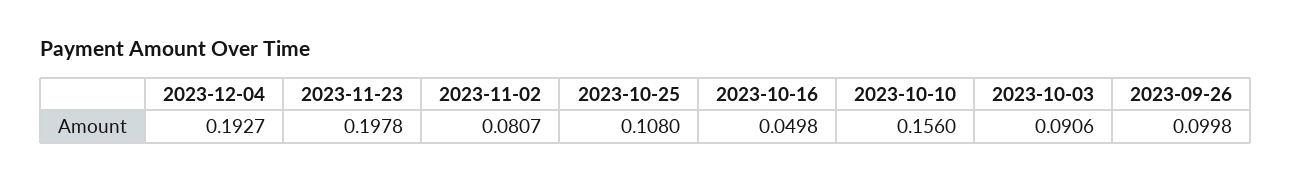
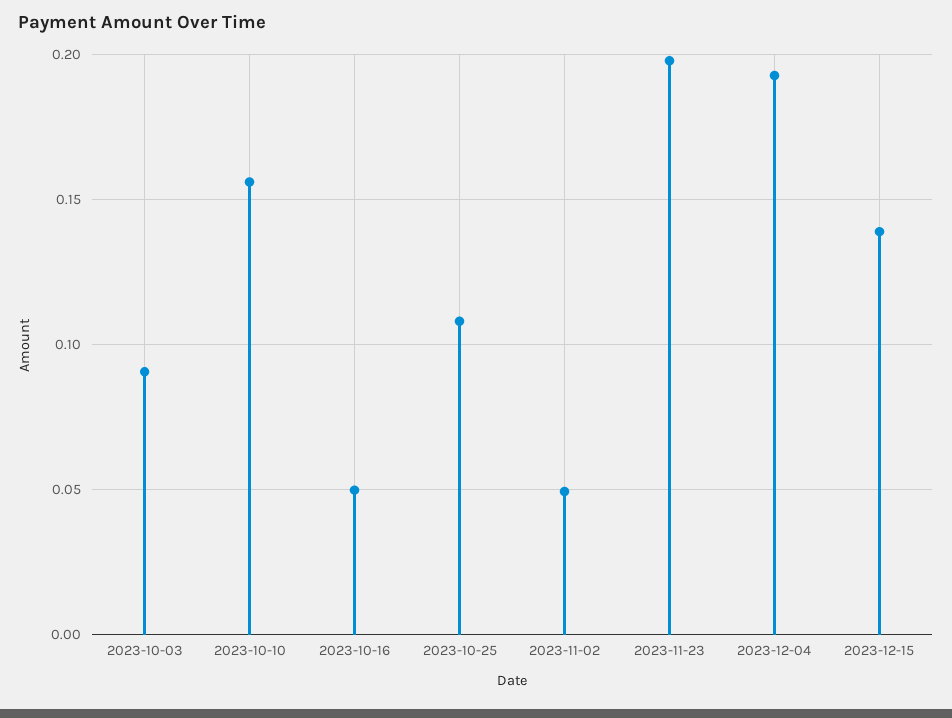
2023-11-02: 0.0807 -> 0.05
2023-09-26: 0.0998 -> none
2023-12-15: none -> 0.14

